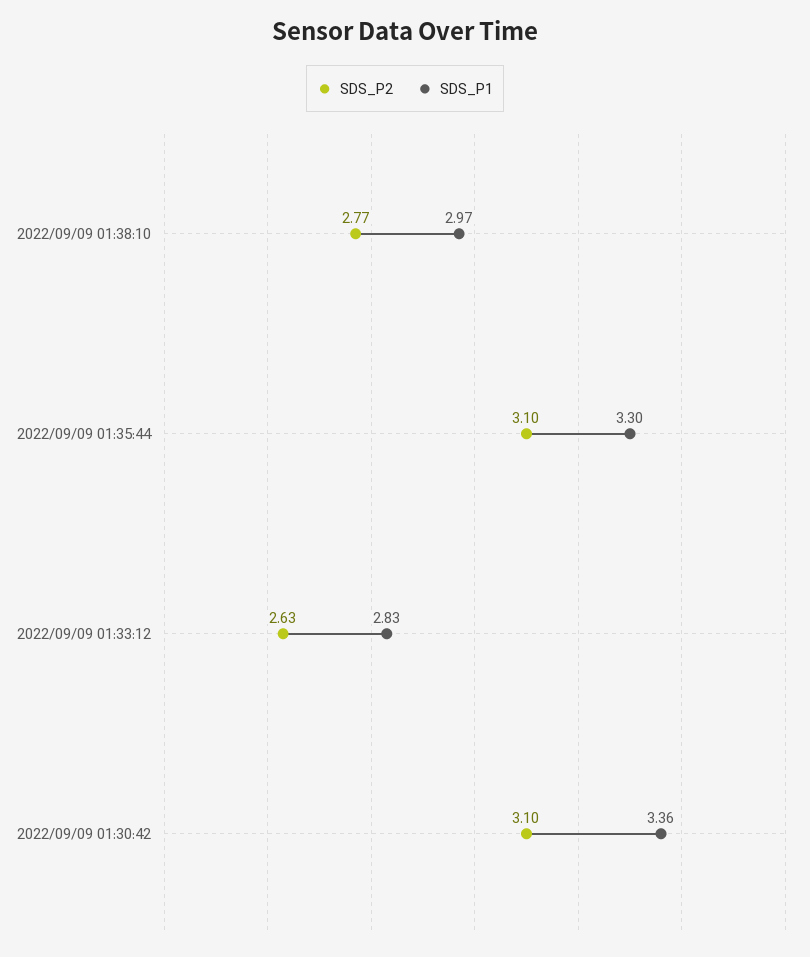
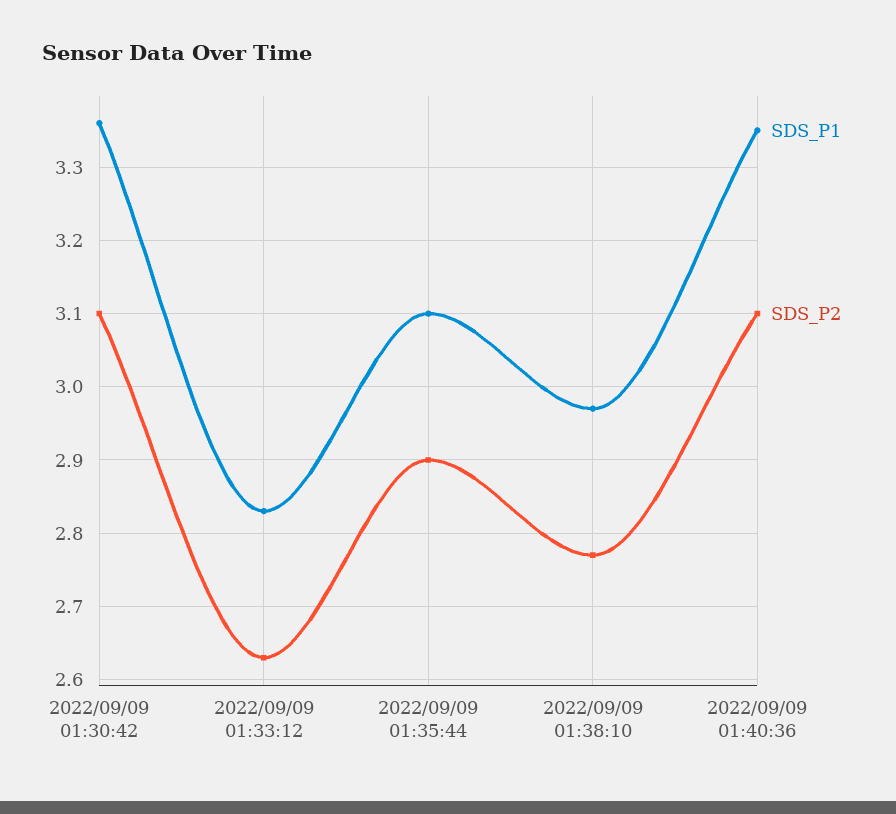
SDS_P2, 2022/09/09 01:35:44: 3.1 -> 2.9
SDS_P1, 2022/09/09 01:35:44: 3.3 -> 3.1
SDS_P1, 2022/09/09 01:40:36: none -> 3.35
SDS_P2, 2022/09/09 01:40:36: none -> 3.1

